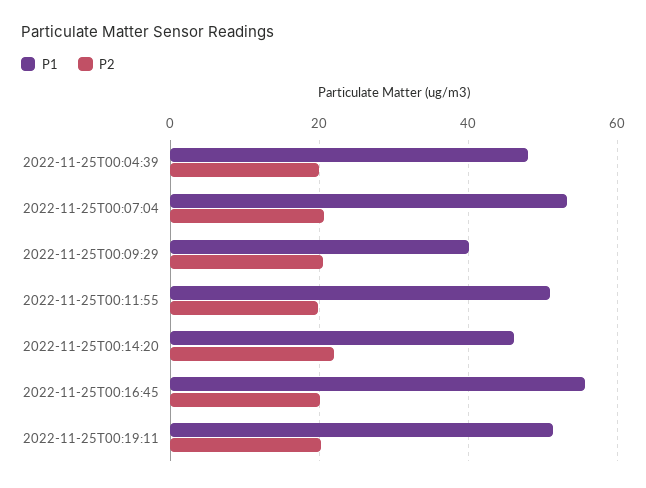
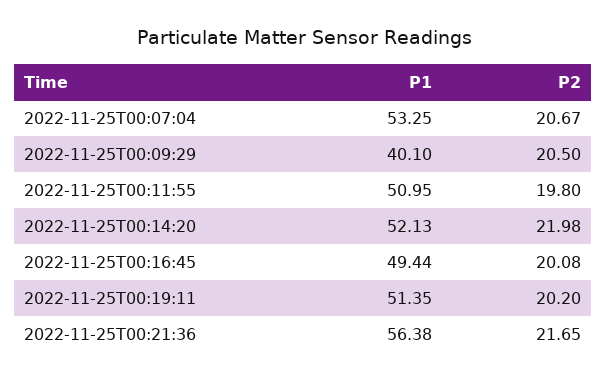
P1, 2022-11-25T00:04:39: 48 -> none
P2, 2022-11-25T00:04:39: 20 -> none
P1, 2022-11-25T00:14:20: 46 -> 52.13
P1, 2022-11-25T00:16:45: 56 -> 49.44
P1, 2022-11-25T00:21:36: none -> 56.38
P2, 2022-11-25T00:21:36: none -> 21.65

